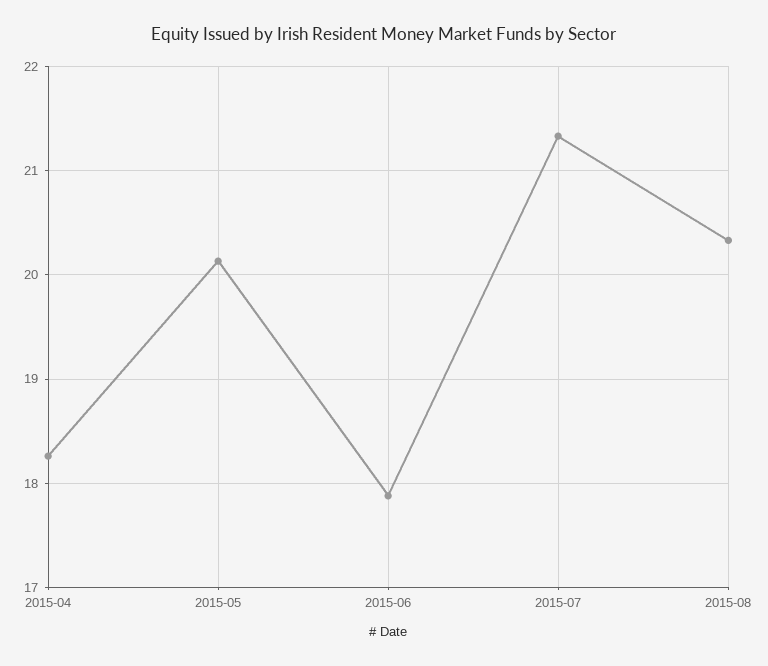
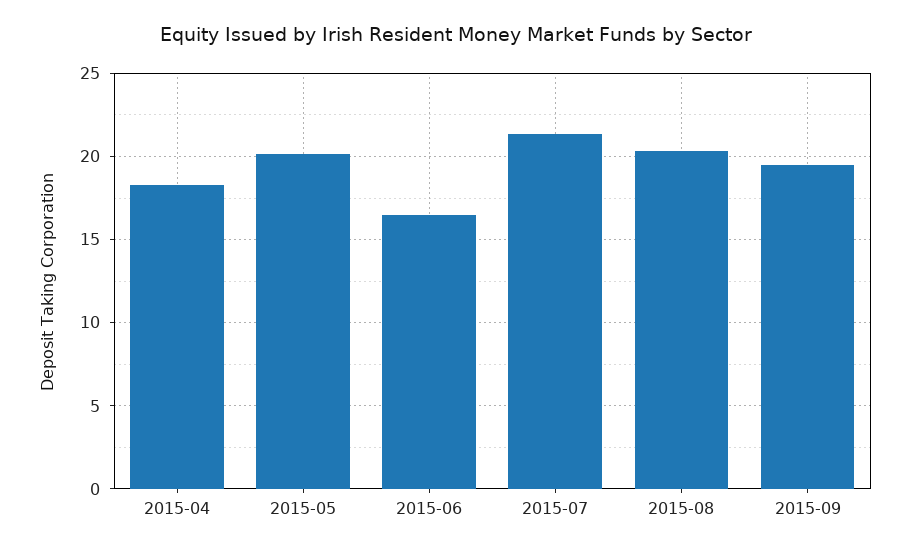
2015-06: 17.9 -> 16.5
2015-09: none -> 19.5

